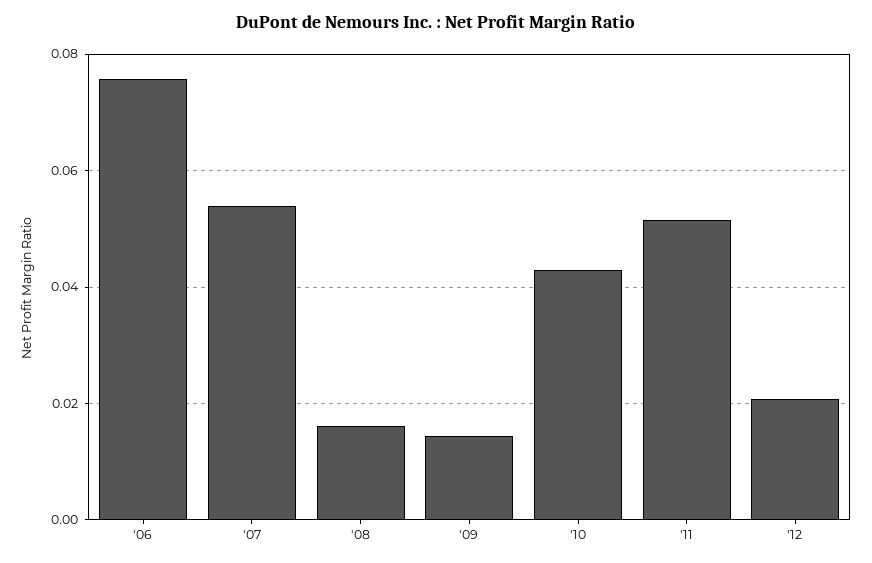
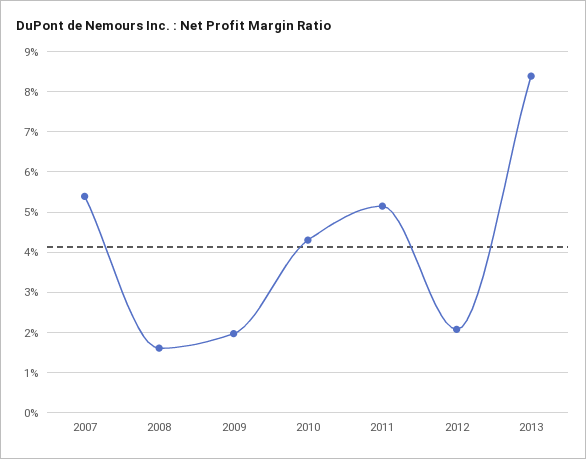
'06: 0.076 -> none
'09: 0.014 -> 0.02
2013: none -> 0.084

